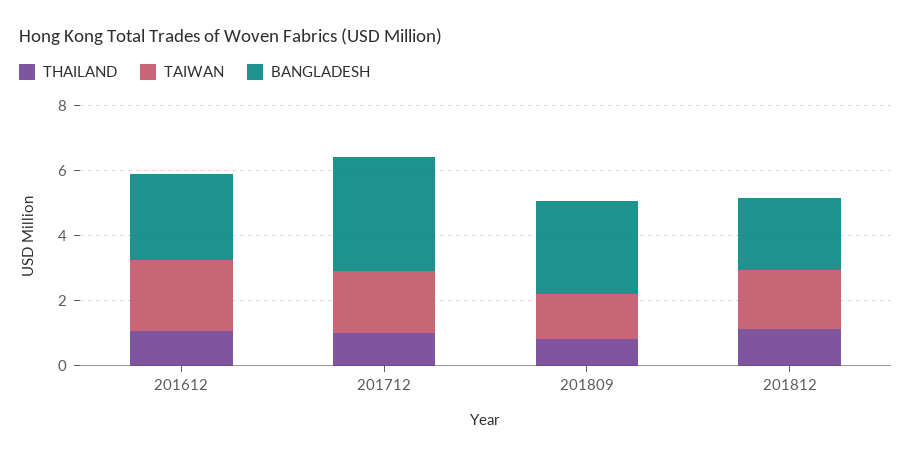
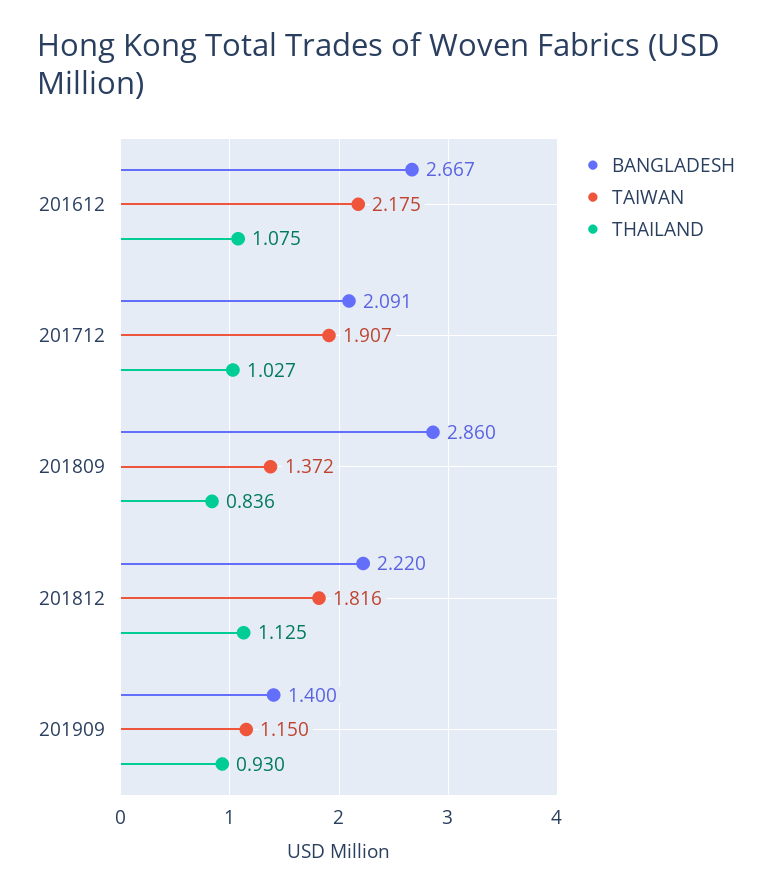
BANGLADESH, 201712: 3.5 -> 2.091
BANGLADESH, 201909: none -> 1.4
TAIWAN, 201909: none -> 1.15
THAILAND, 201909: none -> 0.93

